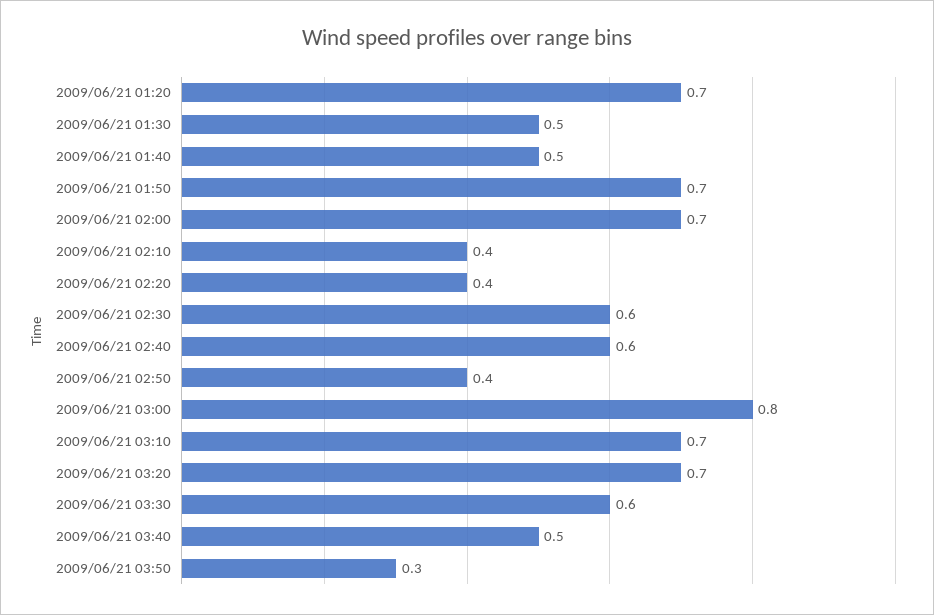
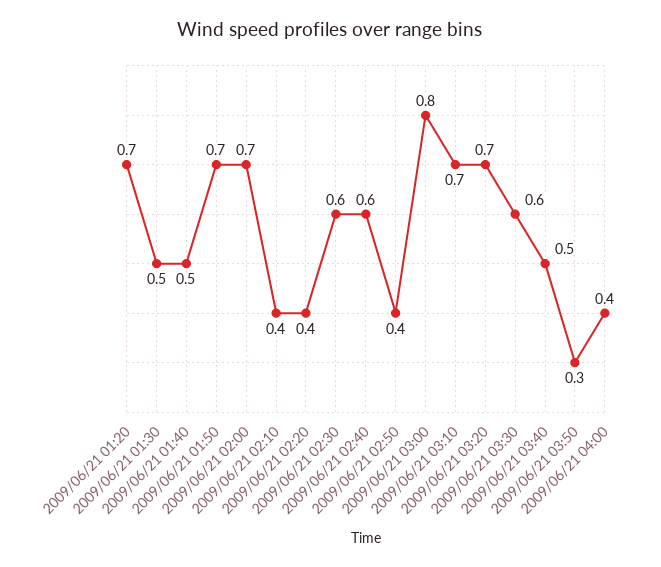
2009/06/21 04:00: none -> 0.4

